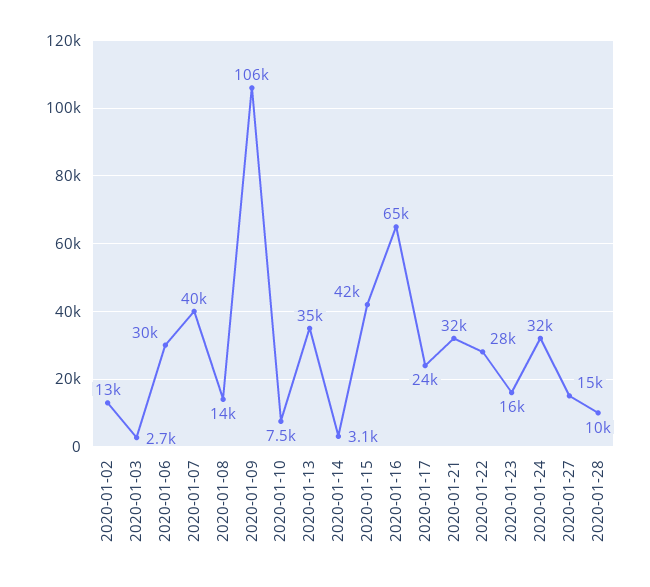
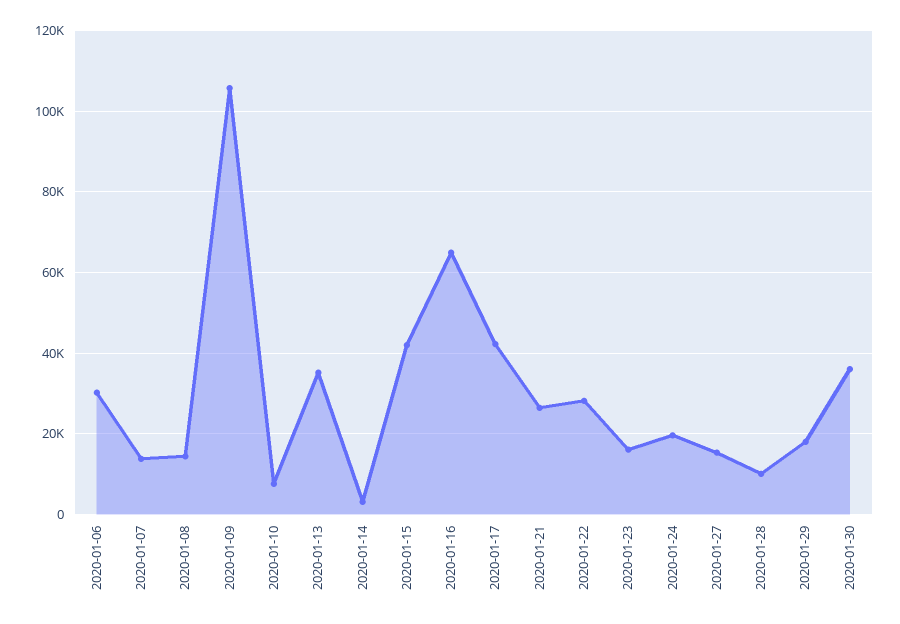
2020-01-02: 13000 -> none
2020-01-03: 2700 -> none
2020-01-07: 40000 -> 14000
2020-01-17: 24000 -> 42000
2020-01-21: 32000 -> 26000
2020-01-24: 32000 -> 20000
2020-01-29: none -> 18000
2020-01-30: none -> 36000

